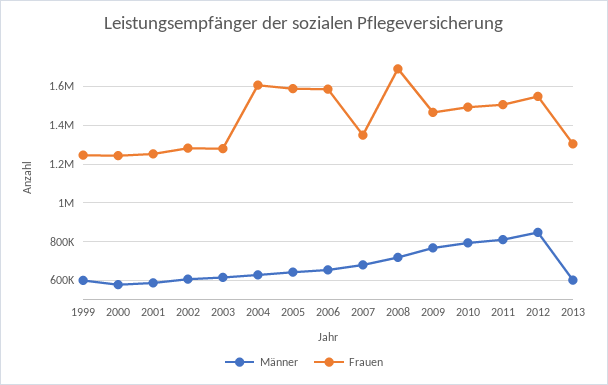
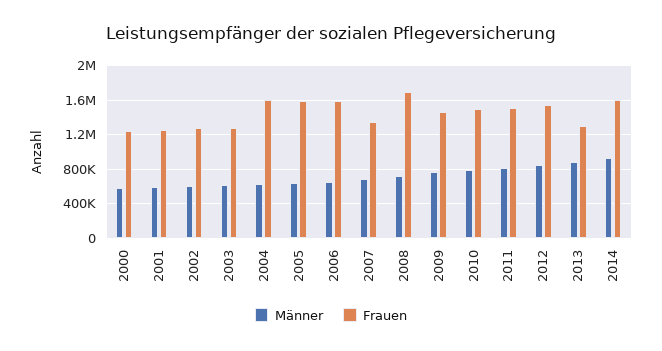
Männer, 1999: 600000 -> none
Frauen, 1999: 1250000 -> none
Männer, 2013: 600000 -> 900000
Männer, 2014: none -> 900000
Frauen, 2014: none -> 1600000

